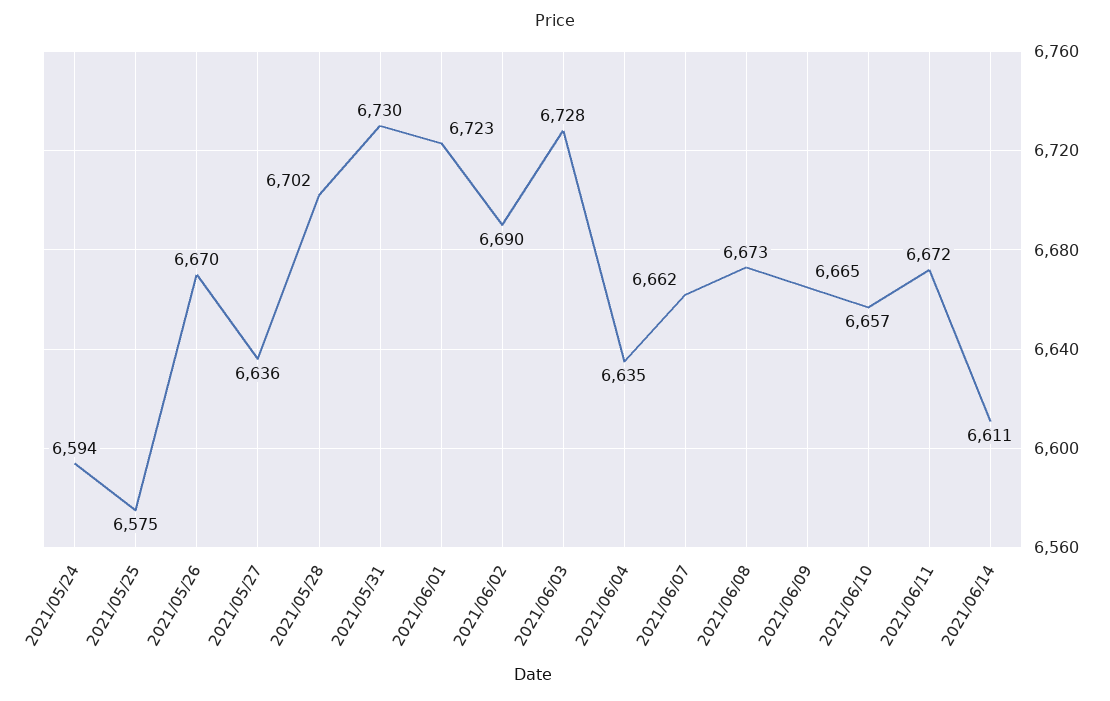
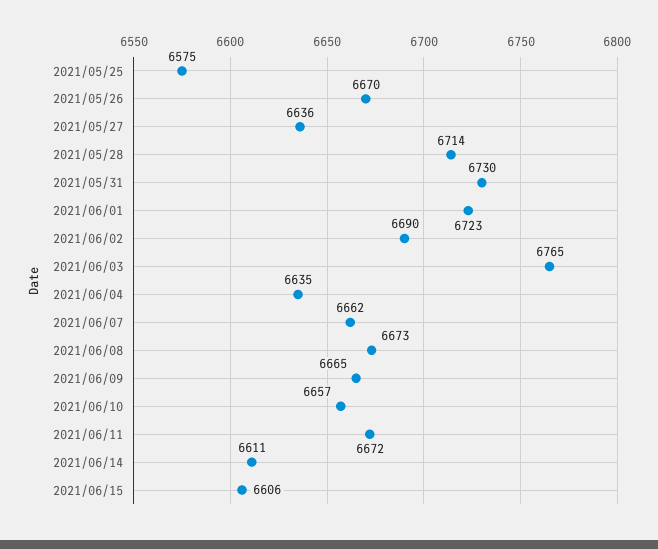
2021/05/24: 6594 -> none
2021/05/28: 6702 -> 6714
2021/06/03: 6728 -> 6765
2021/06/15: none -> 6606

